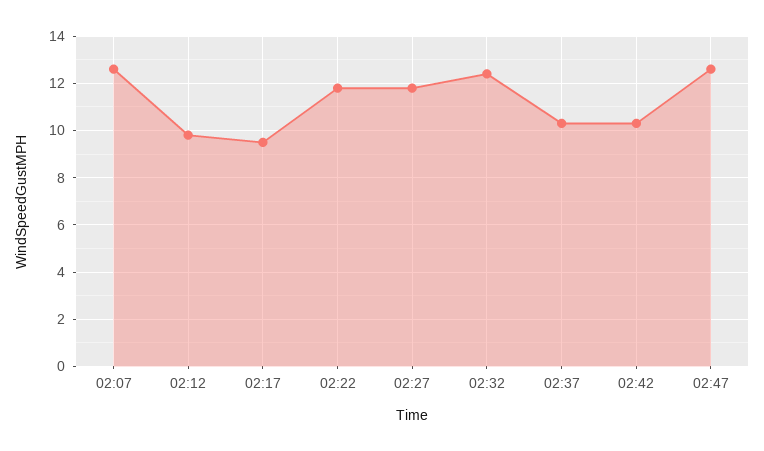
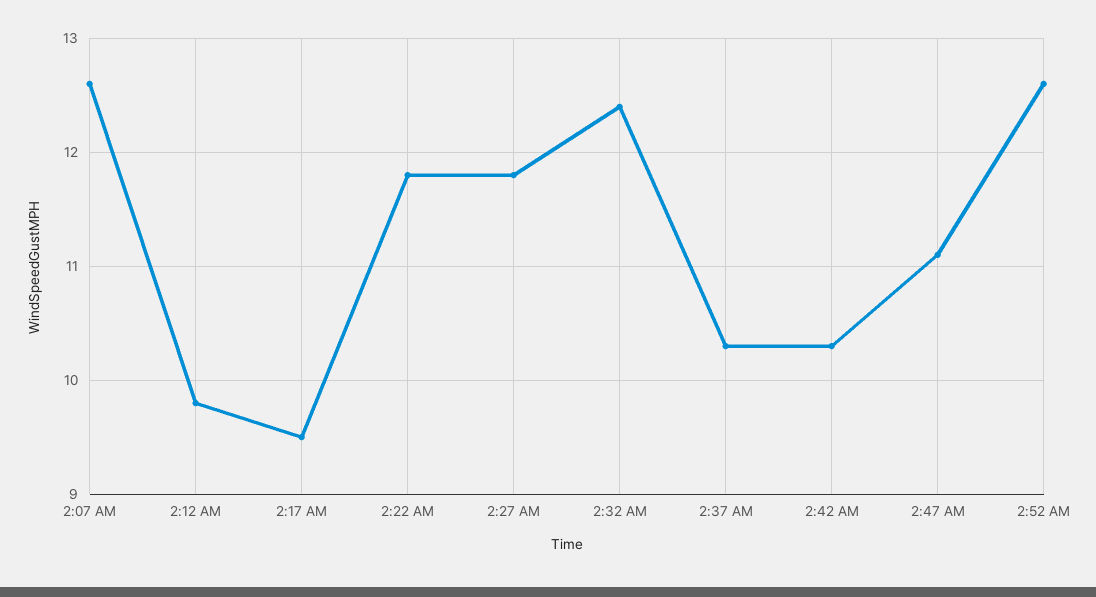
02:47: 12.5 -> 11.1
2:52 AM: none -> 12.6

